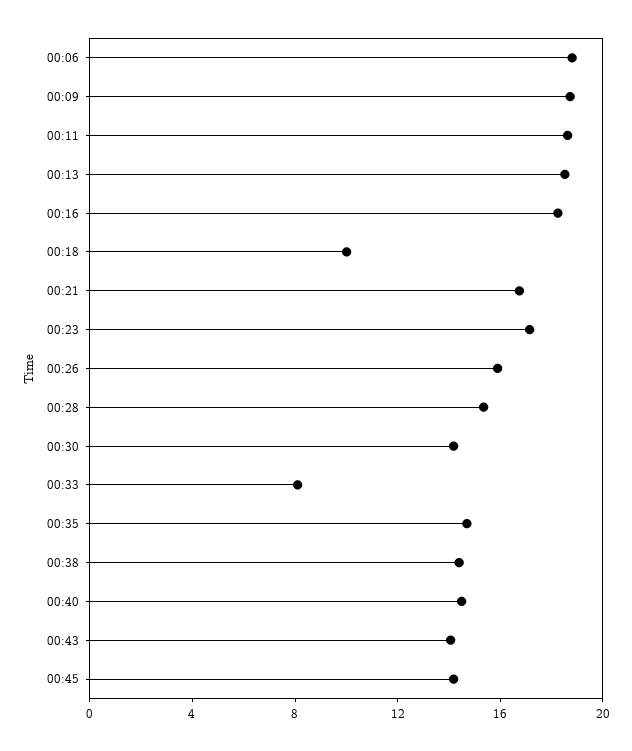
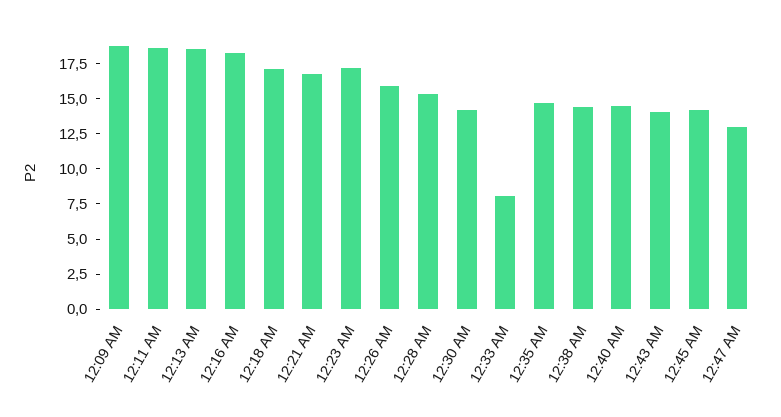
00:06: 19 -> none
00:18: 10 -> 17.5
12:47 AM: none -> 12.5

